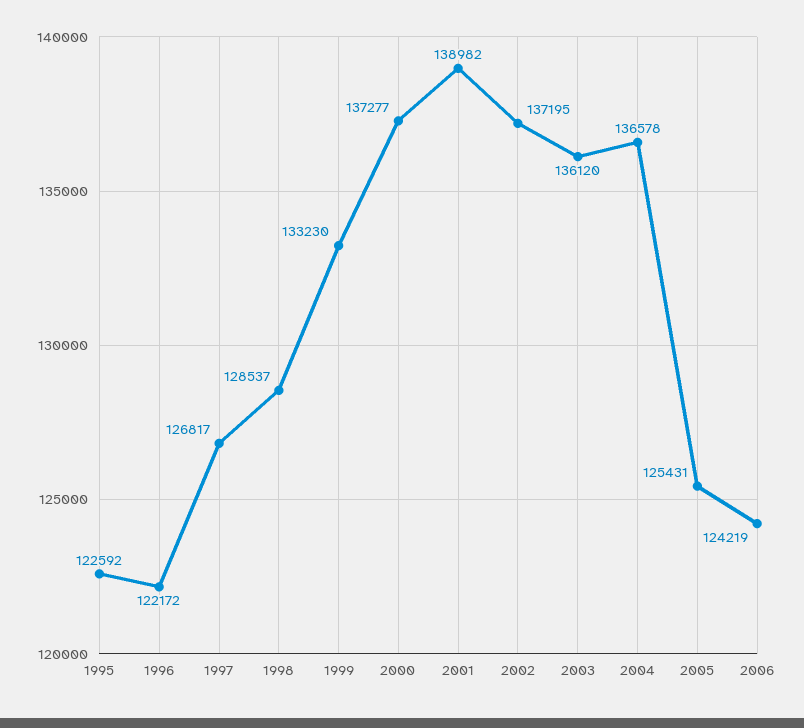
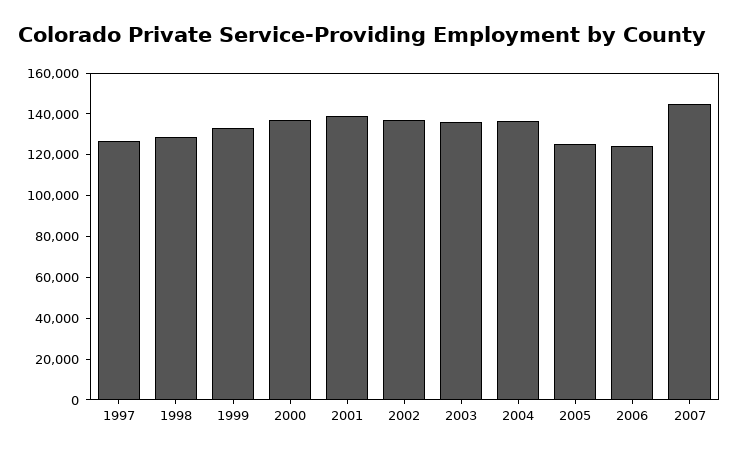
1995: 122592 -> none
1996: 122172 -> none
2007: none -> 145000

